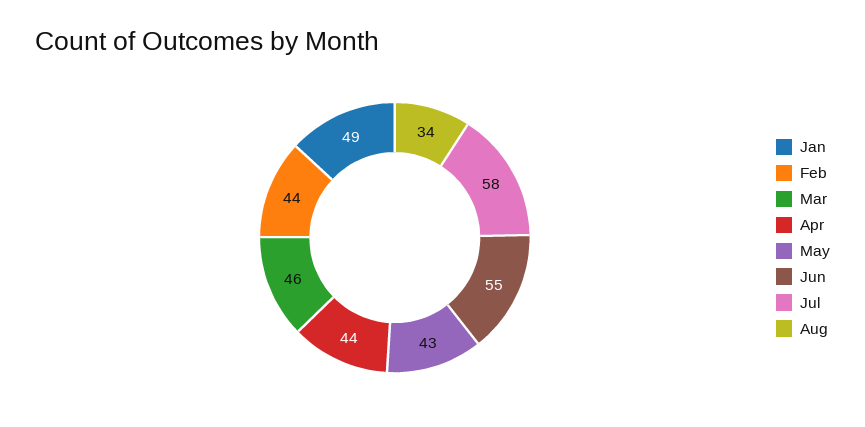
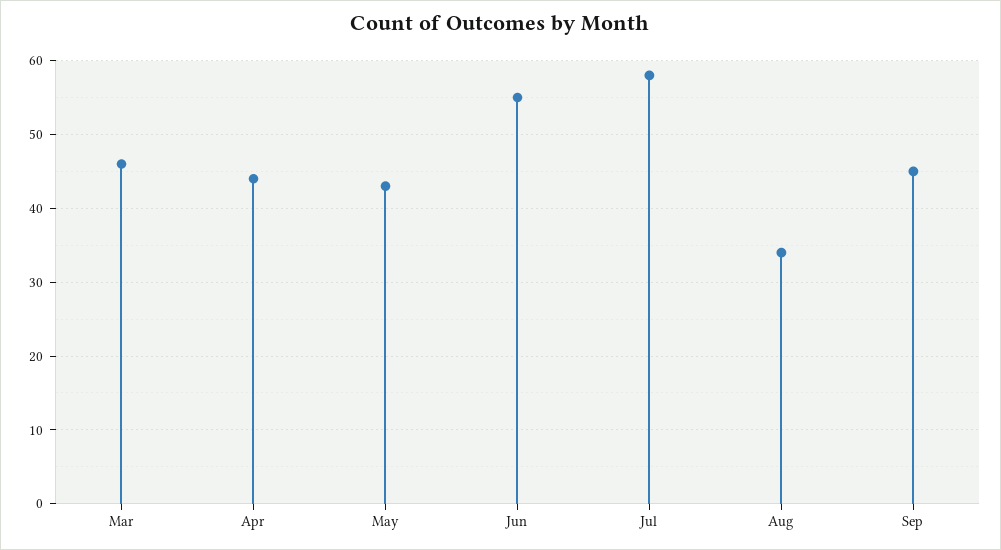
Jan: 49 -> none
Feb: 44 -> none
Sep: none -> 45

